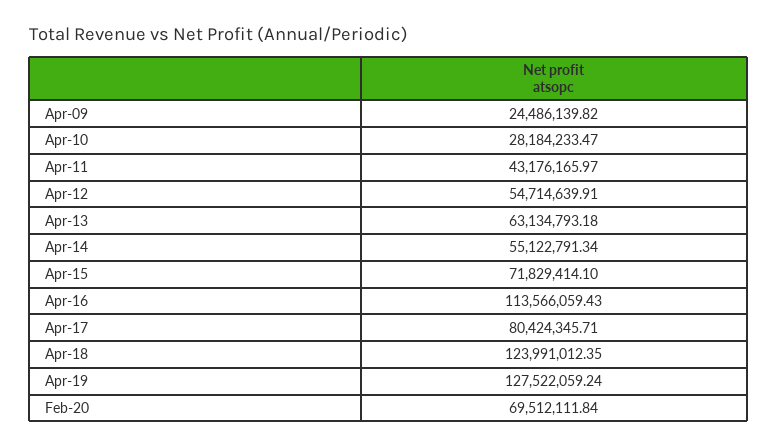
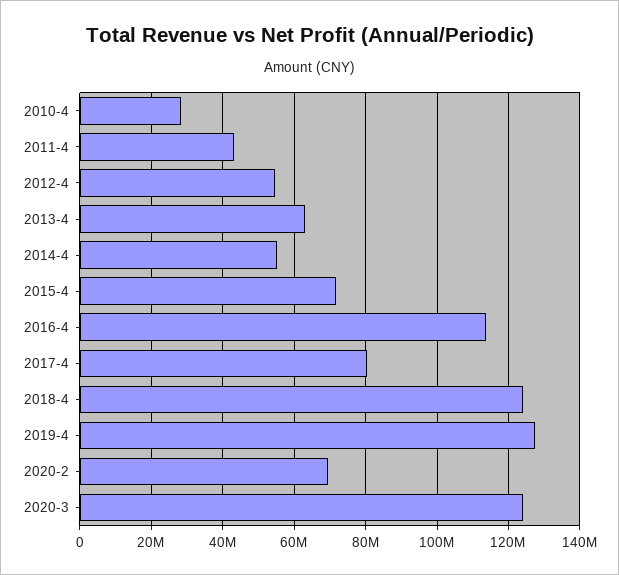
Apr-09: 24486139.82 -> none
2020-3: none -> 124000000

